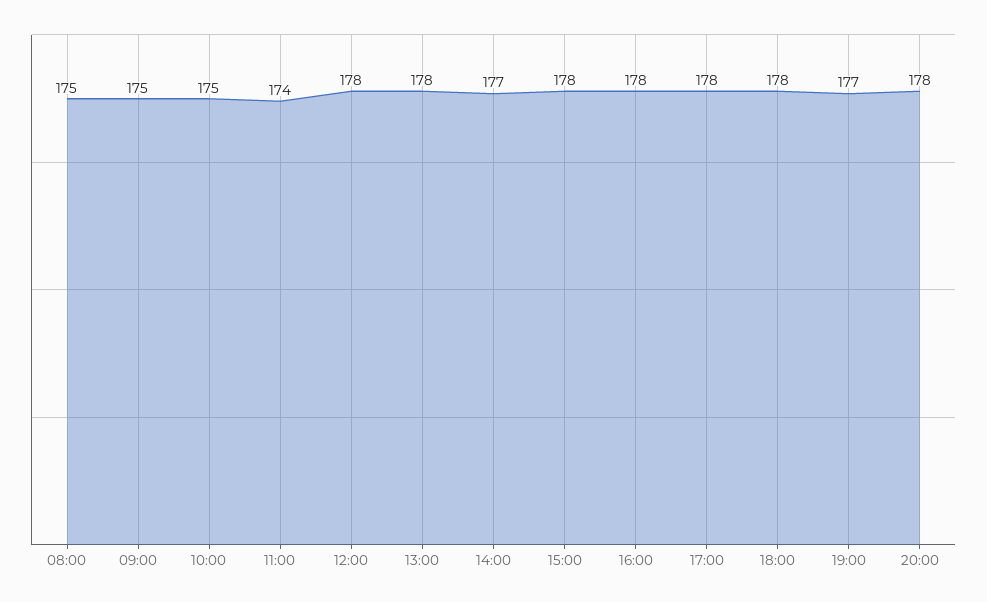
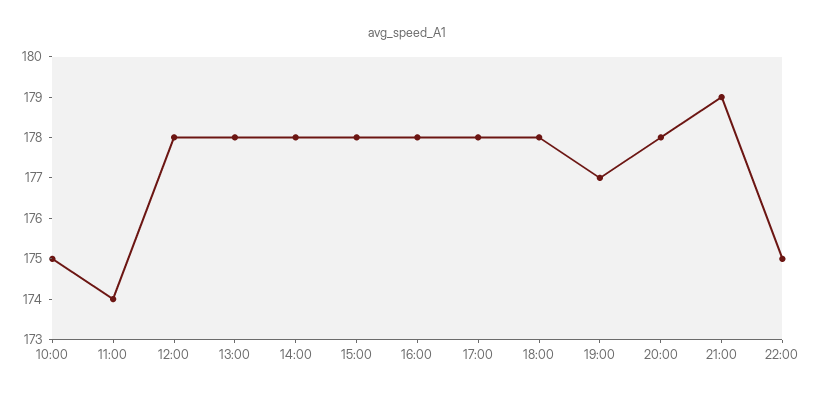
08:00: 175 -> none
09:00: 175 -> none
14:00: 177 -> 178
21:00: none -> 179
22:00: none -> 175

